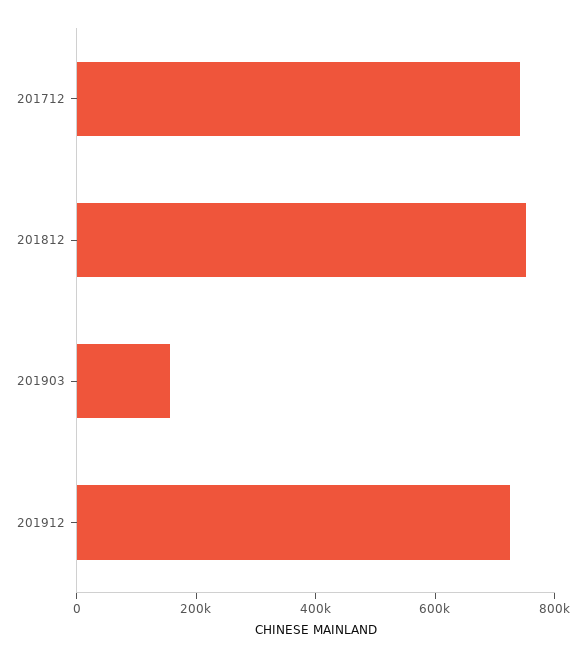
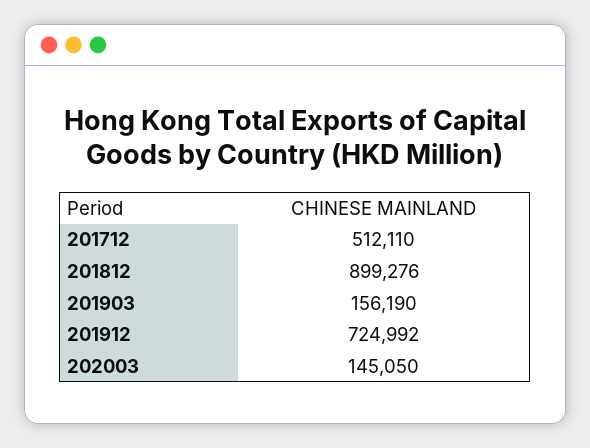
201712: 750000 -> 512110
201812: 750000 -> 899276
202003: none -> 145050

